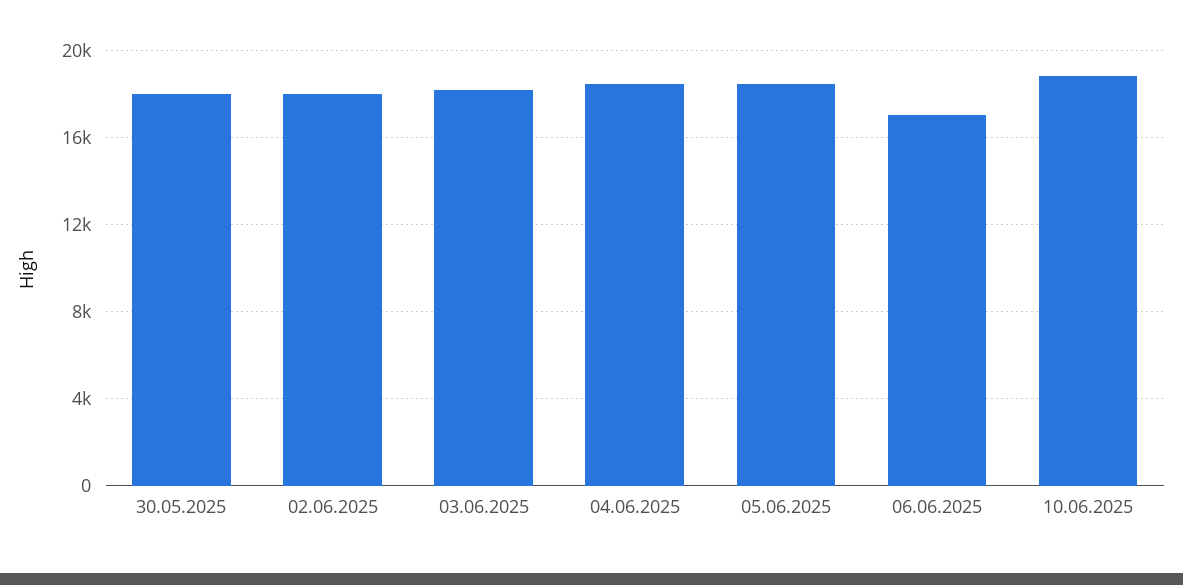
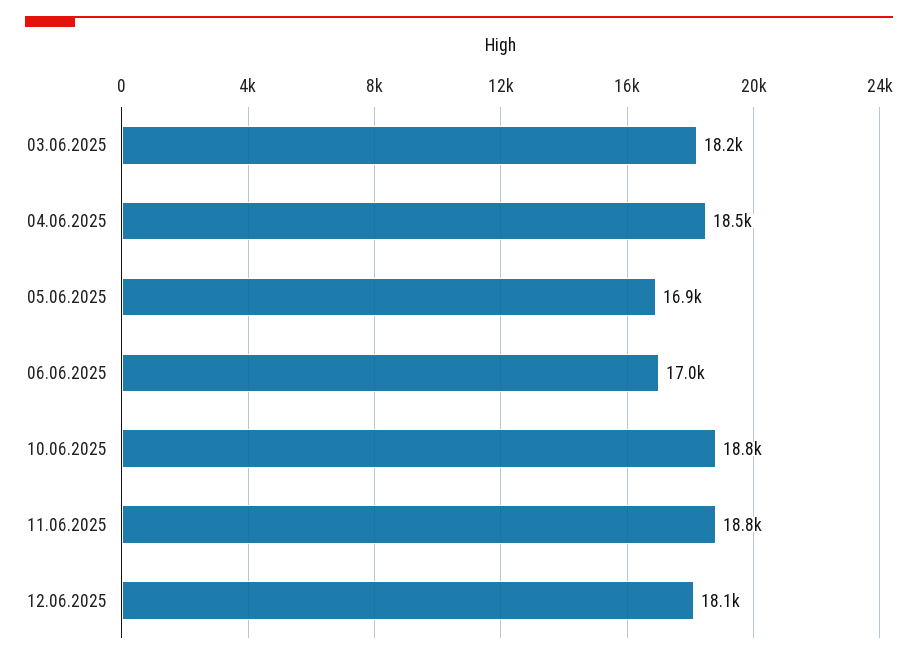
30.05.2025: 18000 -> none
02.06.2025: 18000 -> none
05.06.2025: 18500 -> 16900
11.06.2025: none -> 18800
12.06.2025: none -> 18100

